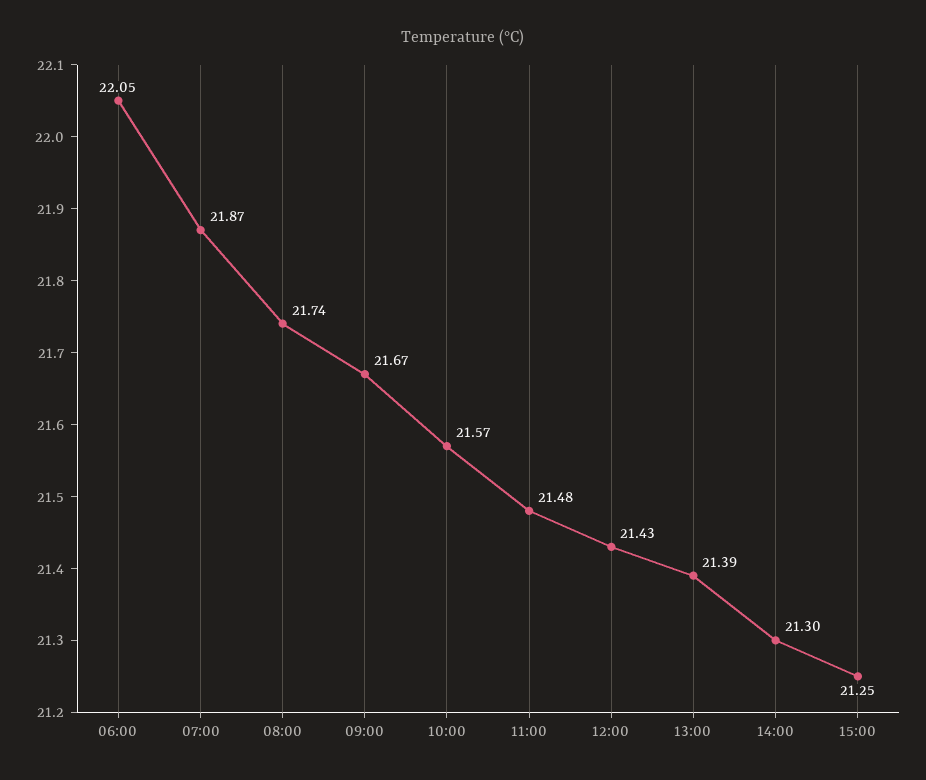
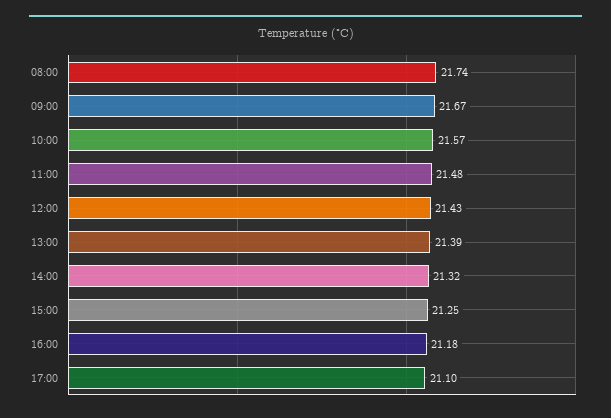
06:00: 22.05 -> none
07:00: 21.87 -> none
14:00: 21.3 -> 21.32
16:00: none -> 21.18
17:00: none -> 21.1

